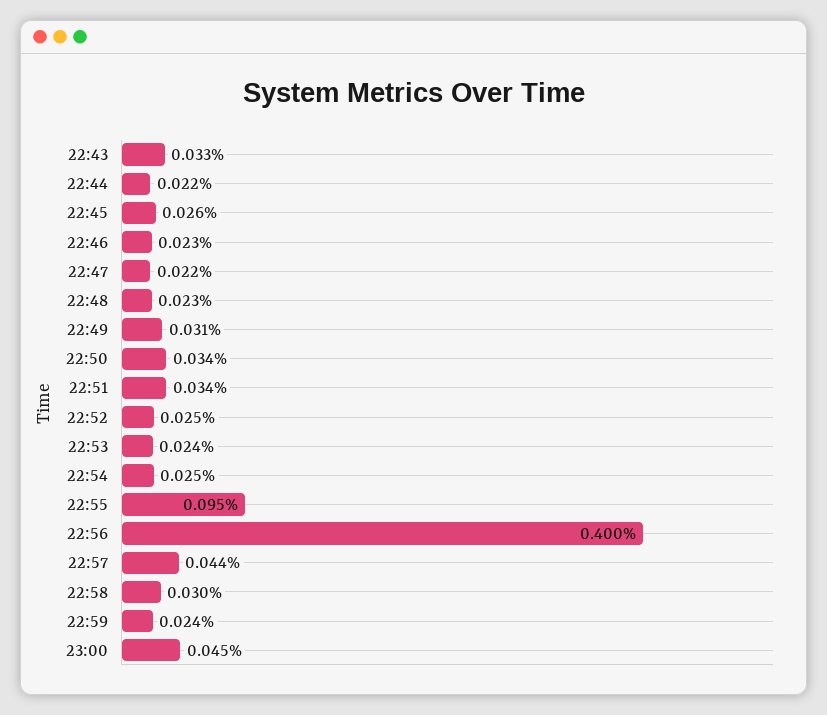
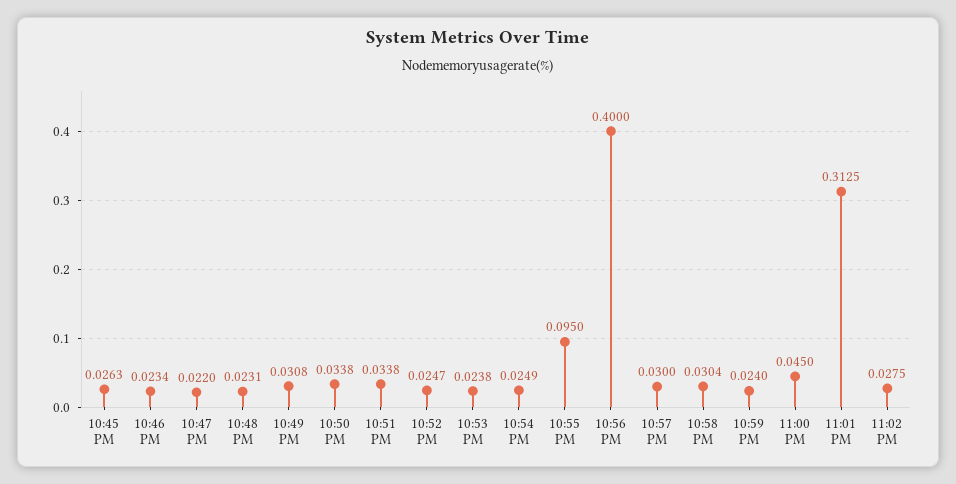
22:43: 0.033 -> none
22:44: 0.022 -> none
22:57: 0.044 -> 0.03
11:01 PM: none -> 0.3125
11:02 PM: none -> 0.0275

